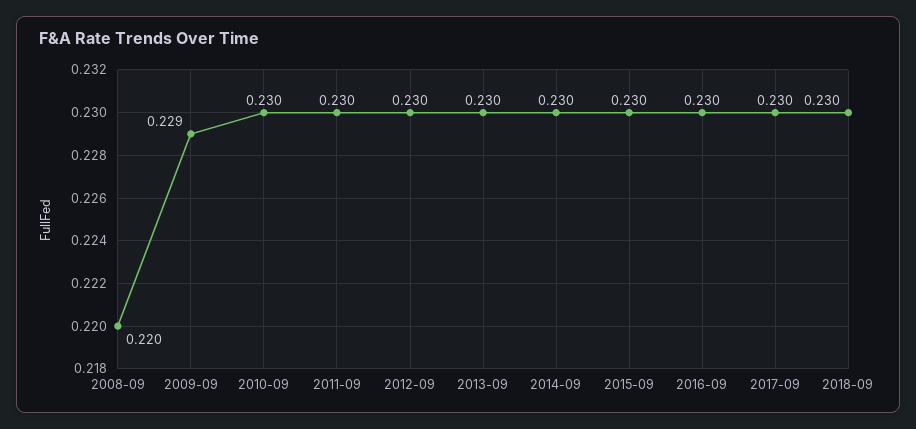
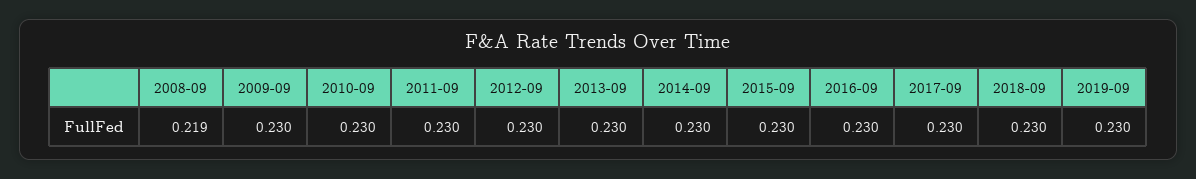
2008-09: 0.22 -> 0.219
2009-09: 0.229 -> 0.23
2019-09: none -> 0.23

